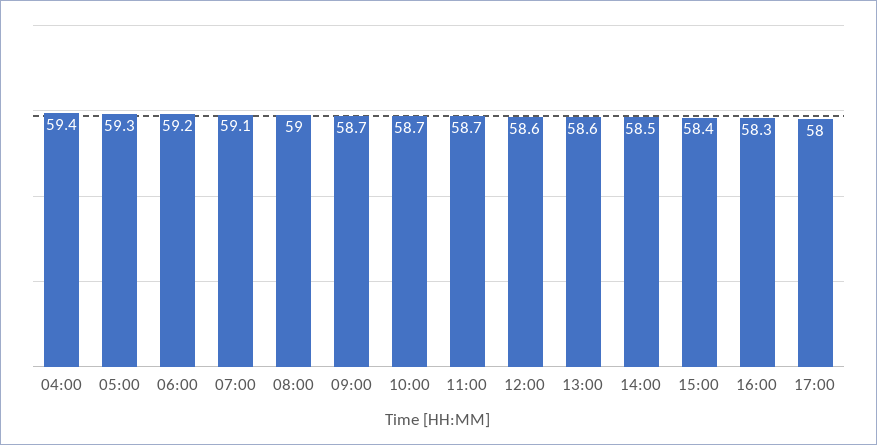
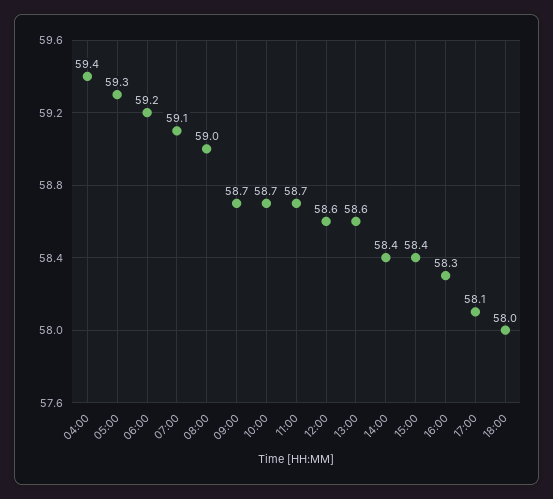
14:00: 58.5 -> 58.4
17:00: 58 -> 58.1
18:00: none -> 58

